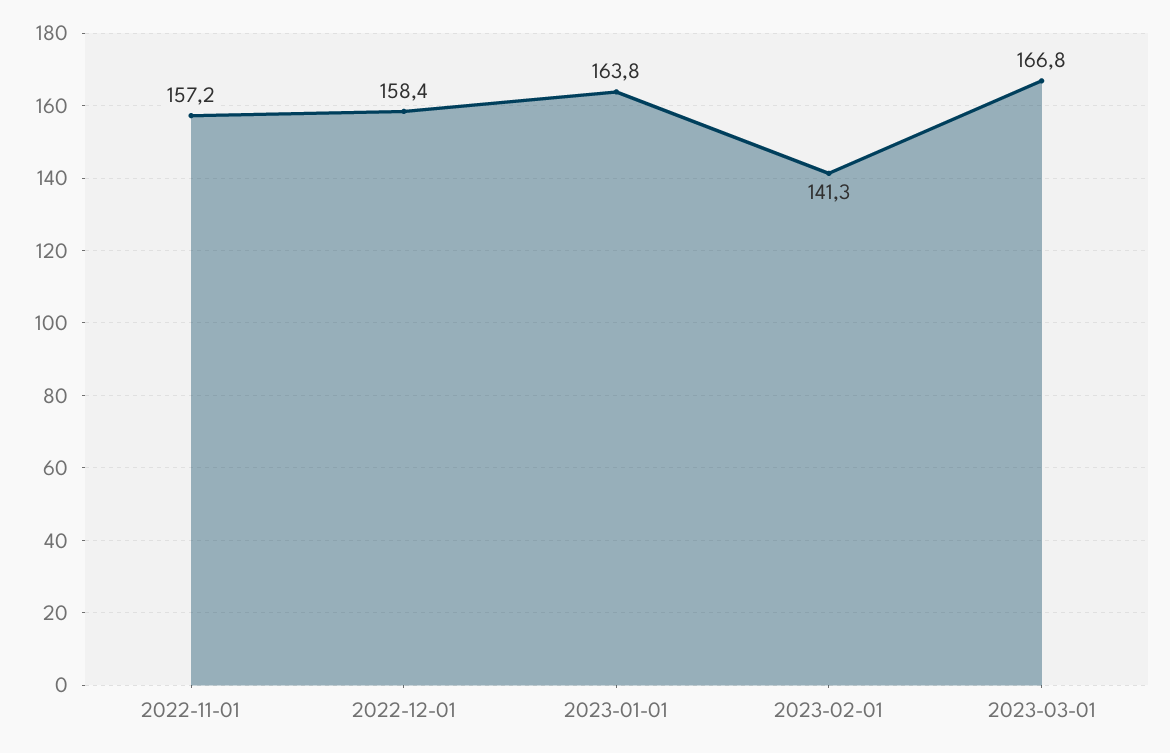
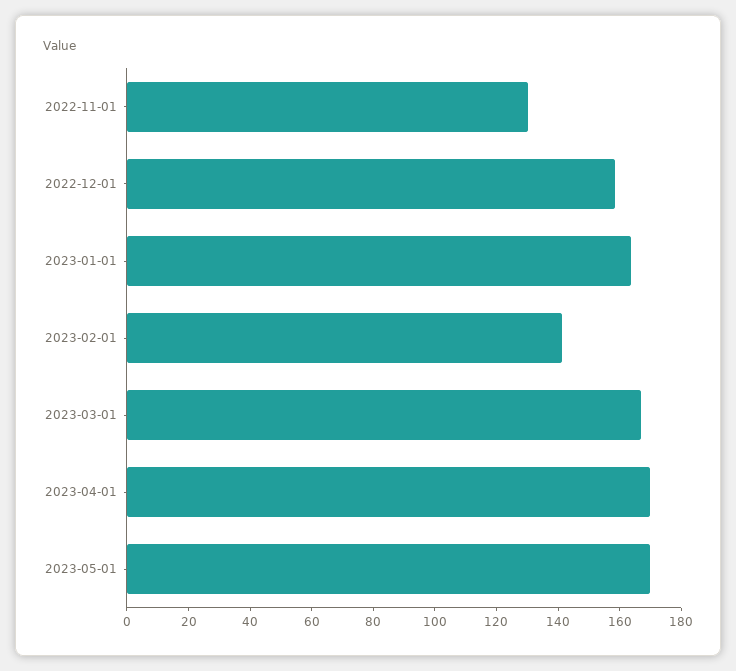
2022-11-01: 157.2 -> 130
2023-04-01: none -> 170
2023-05-01: none -> 170

